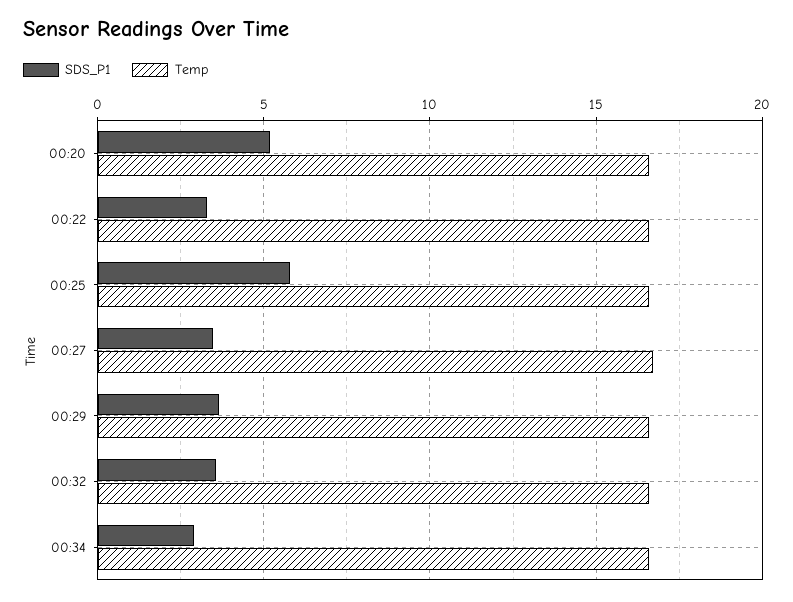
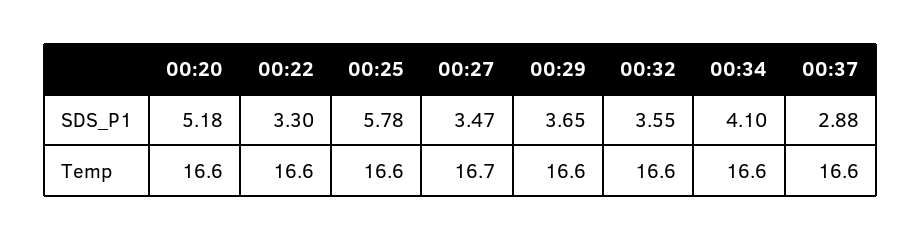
SDS_P1, 00:34: 3 -> 4.1
SDS_P1, 00:37: none -> 2.88
Temp, 00:37: none -> 16.6

